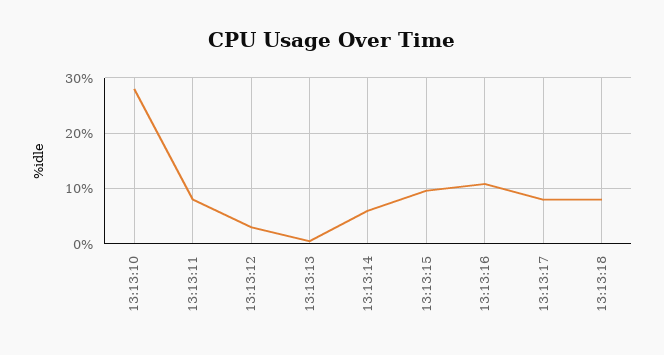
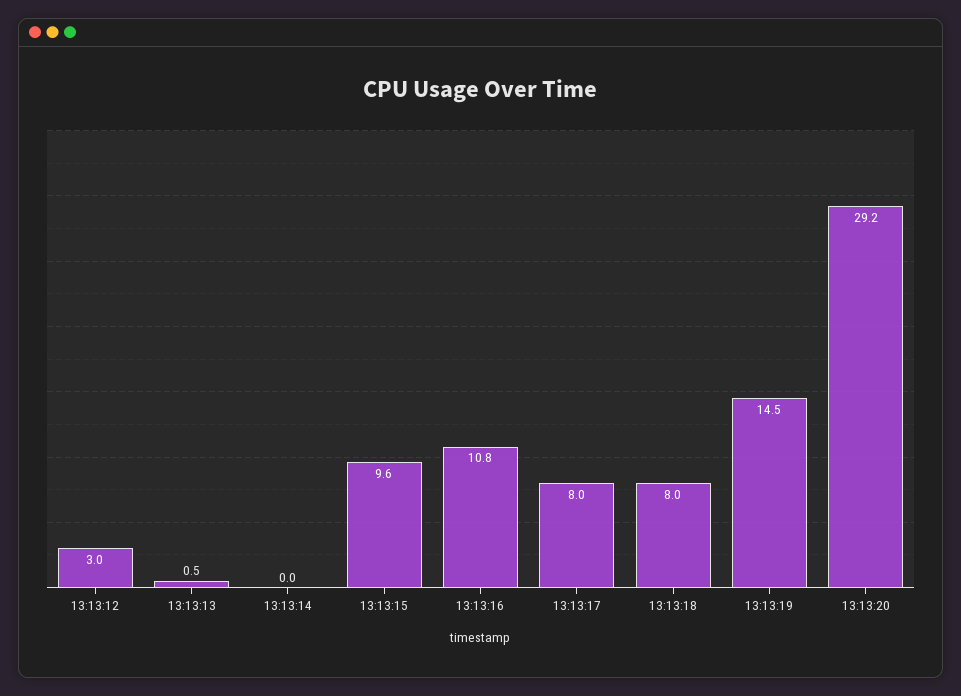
13:13:10: 28 -> none
13:13:11: 8 -> none
13:13:14: 6 -> 0
13:13:19: none -> 14.5
13:13:20: none -> 29.2

